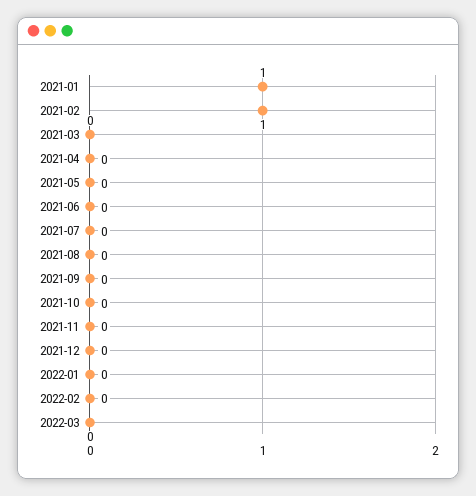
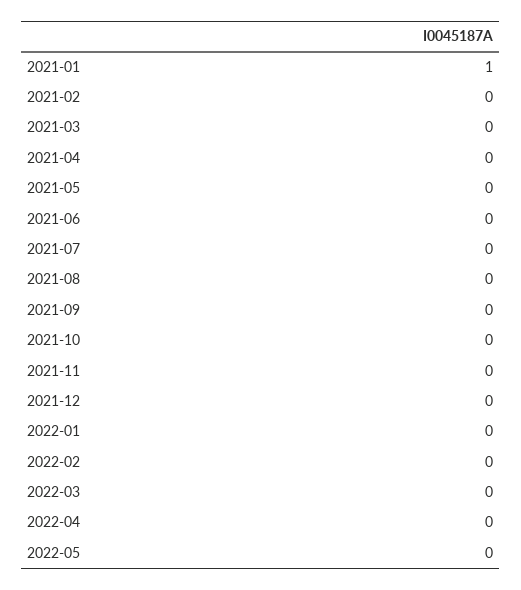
2021-02: 1 -> 0
2022-04: none -> 0
2022-05: none -> 0

